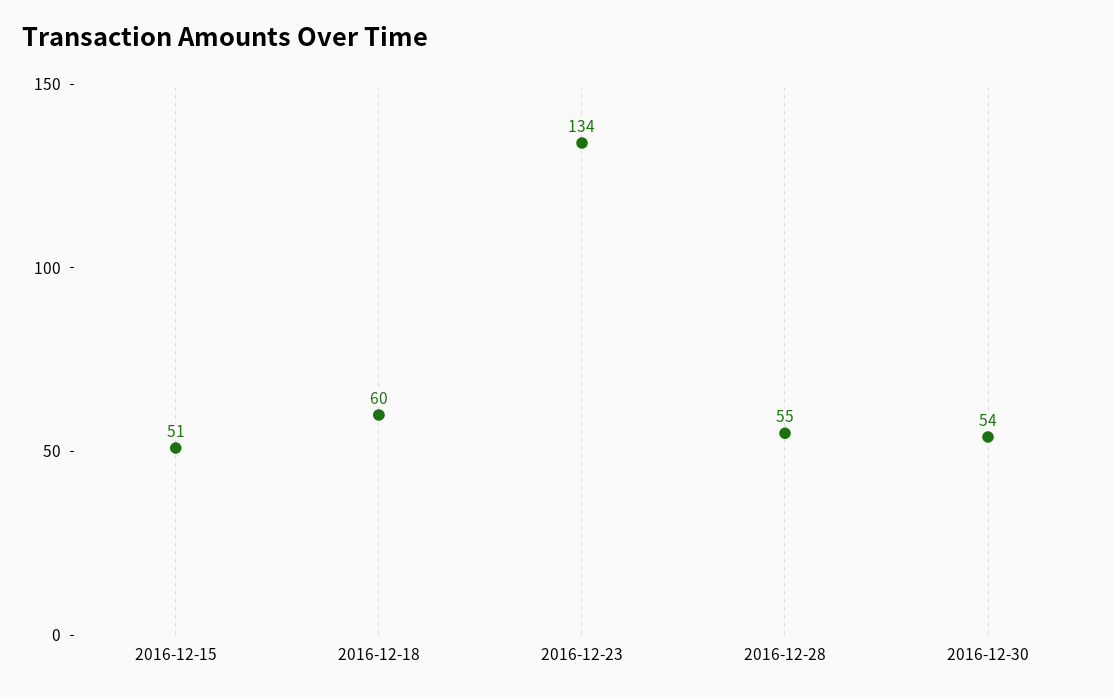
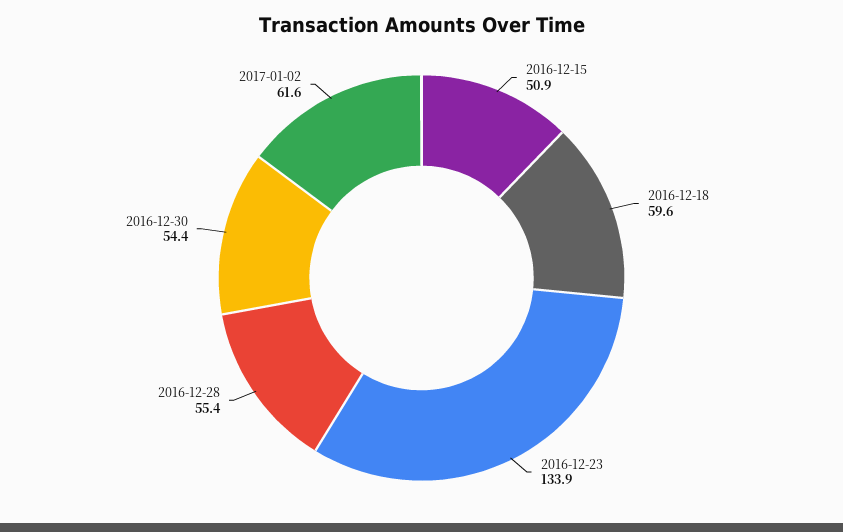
2017-01-02: none -> 61.6

